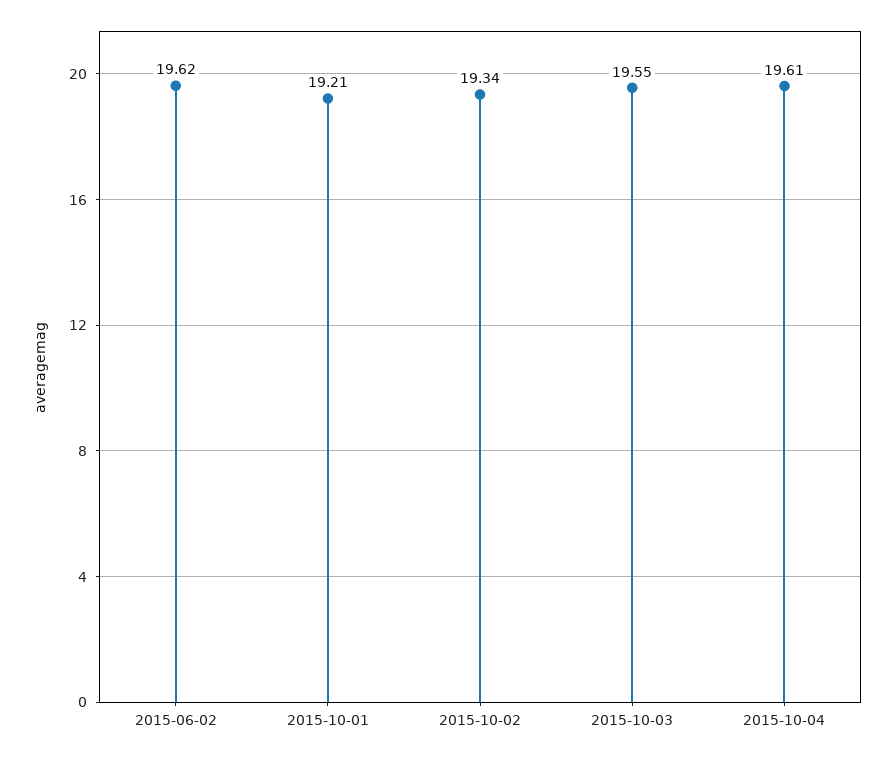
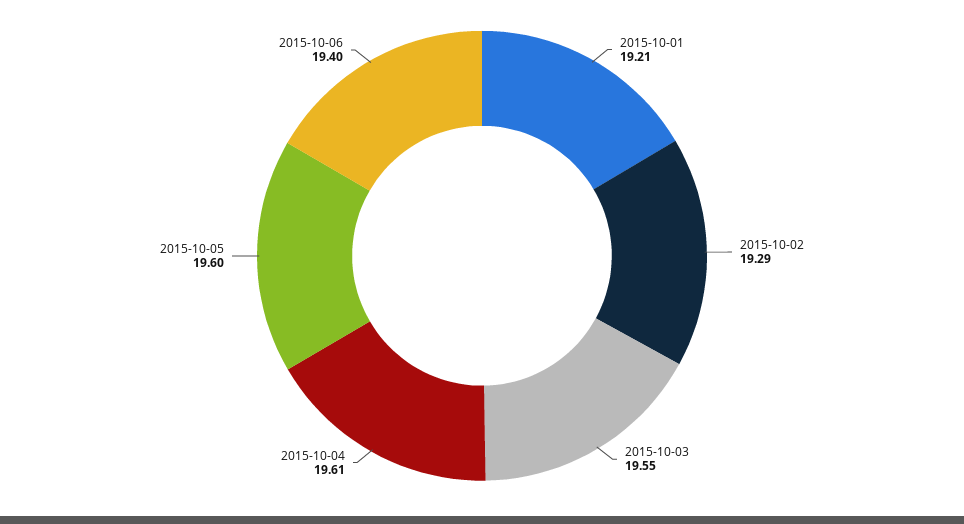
2015-06-02: 19.62 -> none
2015-10-02: 19.34 -> 19.29
2015-10-05: none -> 19.6
2015-10-06: none -> 19.4

